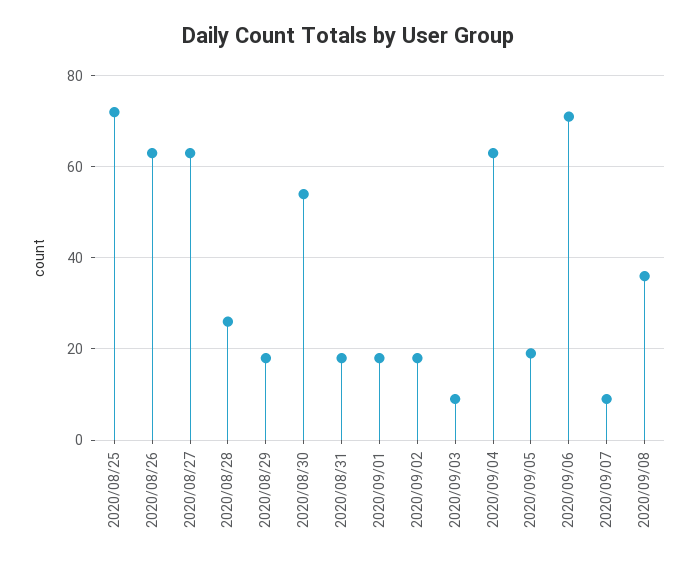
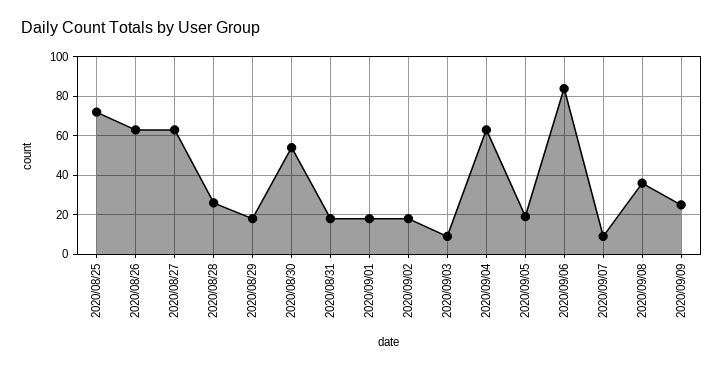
2020/09/06: 70 -> 85
2020/09/09: none -> 25

